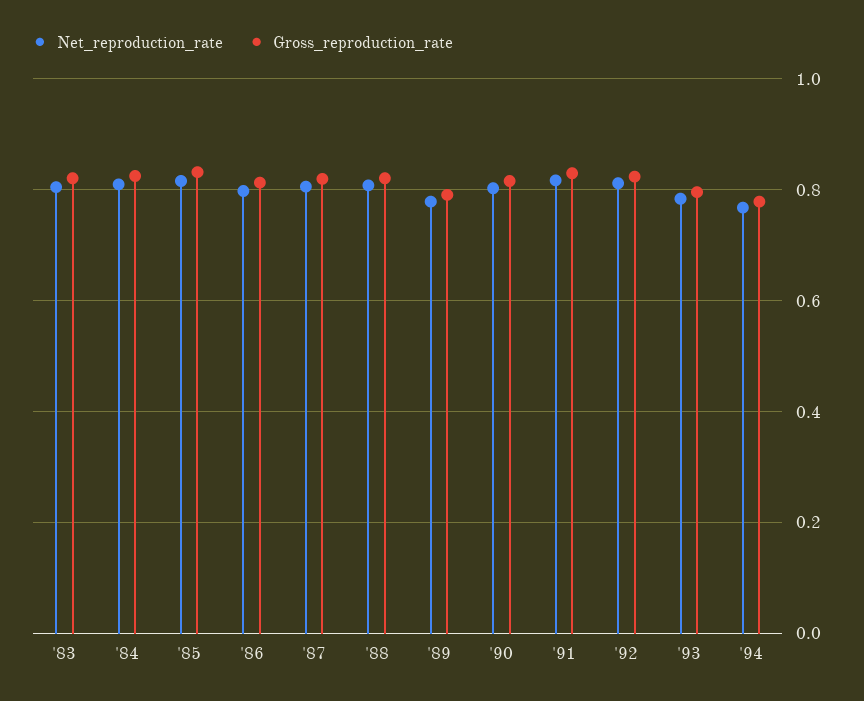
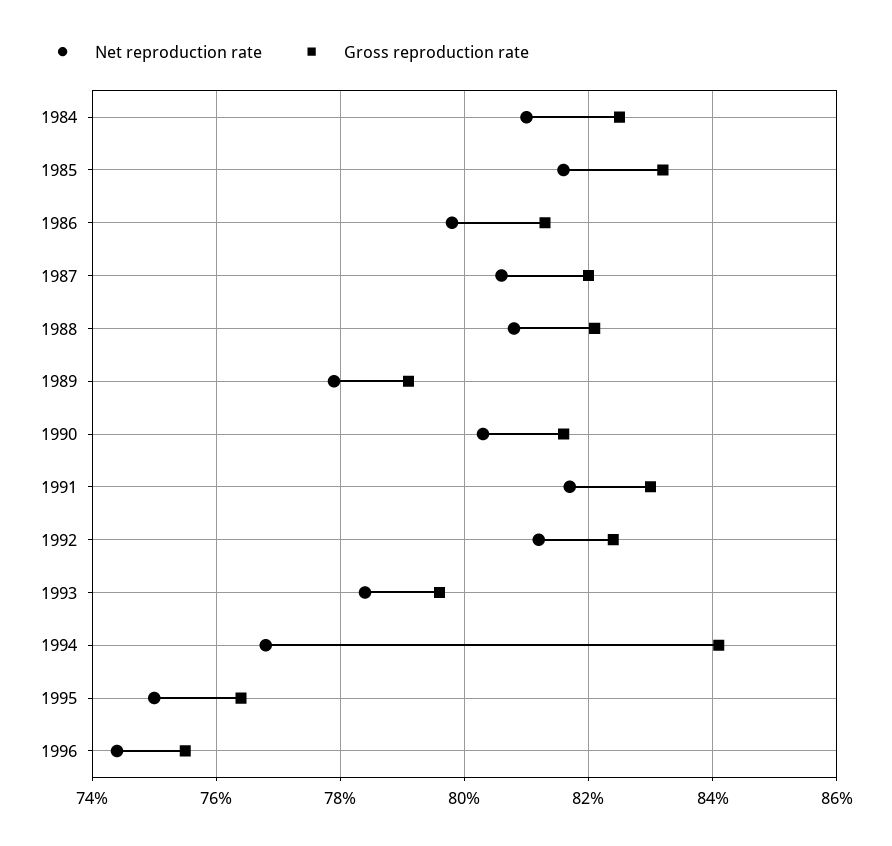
Net_reproduction_rate, '83: 0.8 -> none
Gross_reproduction_rate, '83: 0.82 -> none
Gross_reproduction_rate, '94: 0.78 -> 0.84
Net_reproduction_rate, 1995: none -> 0.75
Gross_reproduction_rate, 1995: none -> 0.765
Net_reproduction_rate, 1996: none -> 0.745
Gross_reproduction_rate, 1996: none -> 0.755

